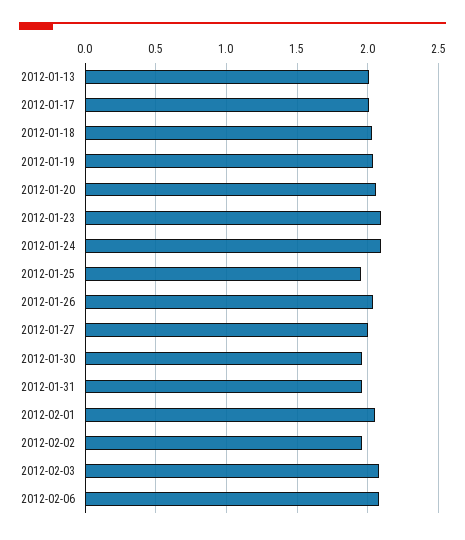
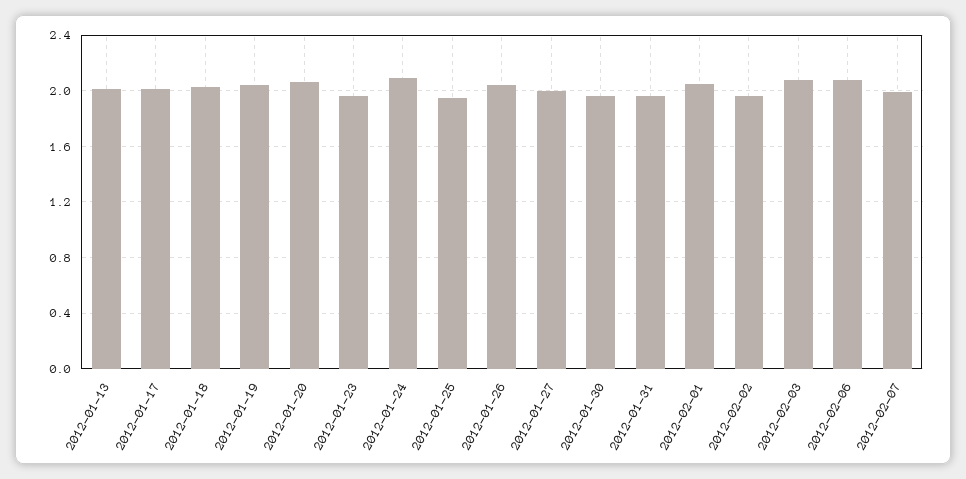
2012-01-23: 2.1 -> 1.95
2012-02-07: none -> 2

